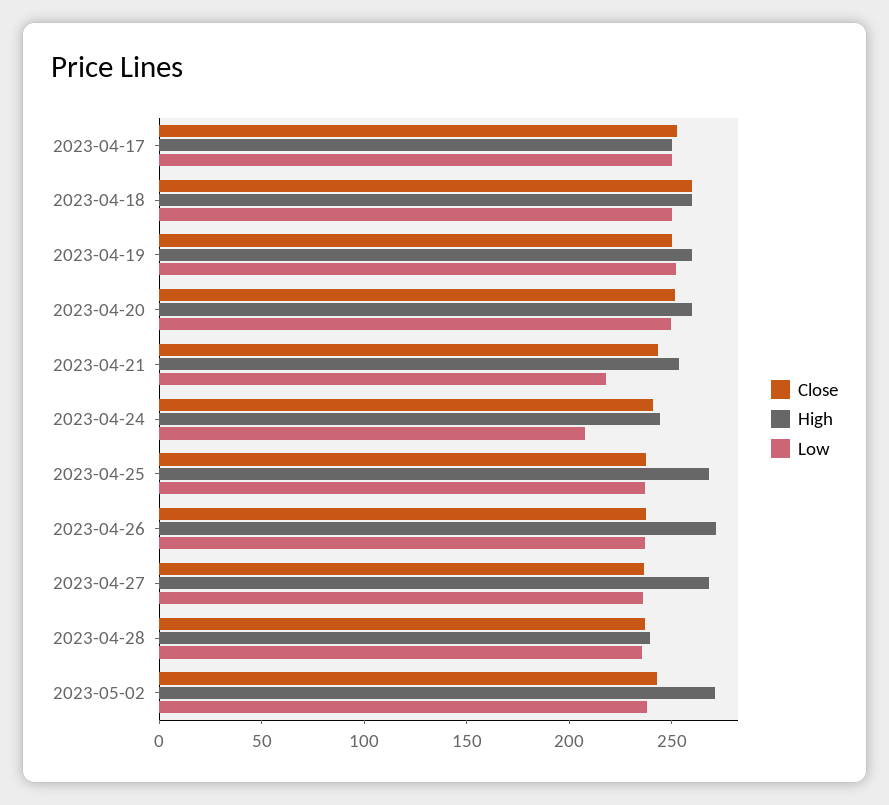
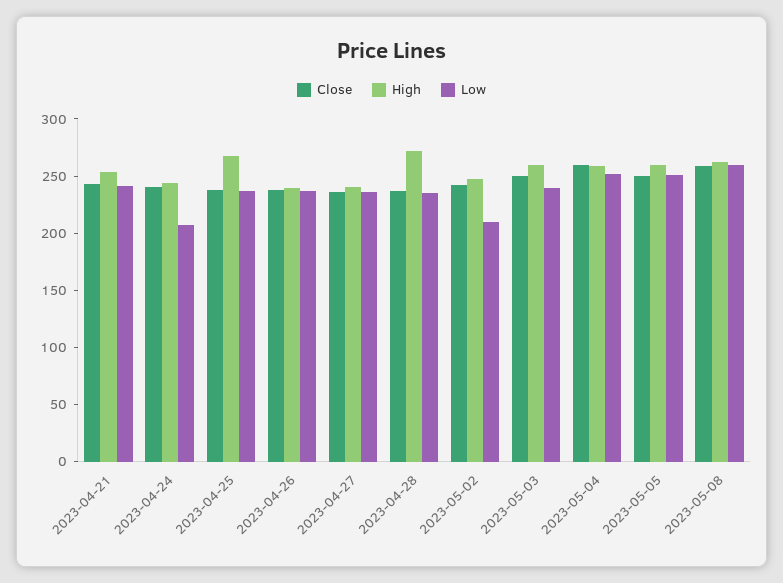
Close, 2023-04-17: 250 -> none
High, 2023-04-17: 250 -> none
Low, 2023-04-17: 250 -> none
Close, 2023-04-18: 260 -> none
High, 2023-04-18: 260 -> none
Low, 2023-04-18: 250 -> none
Close, 2023-04-19: 250 -> none
High, 2023-04-19: 260 -> none
Low, 2023-04-19: 250 -> none
Close, 2023-04-20: 250 -> none
High, 2023-04-20: 260 -> none
Low, 2023-04-20: 250 -> none
Low, 2023-04-21: 220 -> 240
High, 2023-04-26: 270 -> 240
High, 2023-04-27: 270 -> 240
High, 2023-04-28: 240 -> 270
High, 2023-05-02: 270 -> 250
Low, 2023-05-02: 240 -> 210
Close, 2023-05-03: none -> 250
High, 2023-05-03: none -> 260
Low, 2023-05-03: none -> 240
Close, 2023-05-04: none -> 260
High, 2023-05-04: none -> 260
Low, 2023-05-04: none -> 250
Close, 2023-05-05: none -> 250
High, 2023-05-05: none -> 260
Low, 2023-05-05: none -> 250
Close, 2023-05-08: none -> 260
High, 2023-05-08: none -> 260
Low, 2023-05-08: none -> 260

